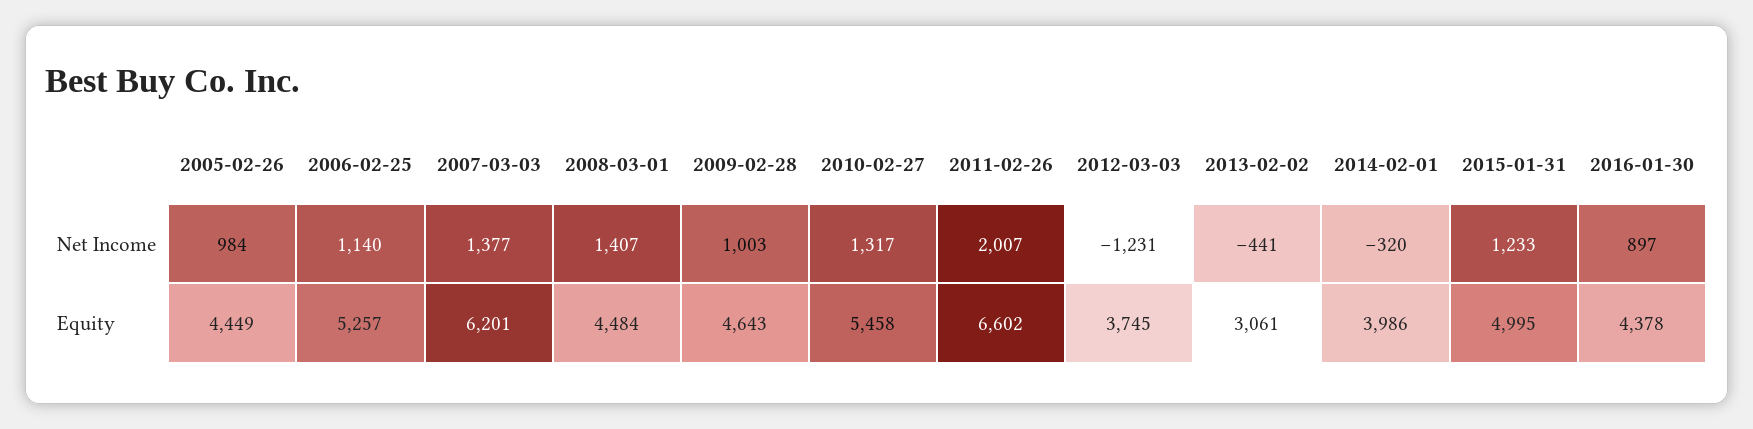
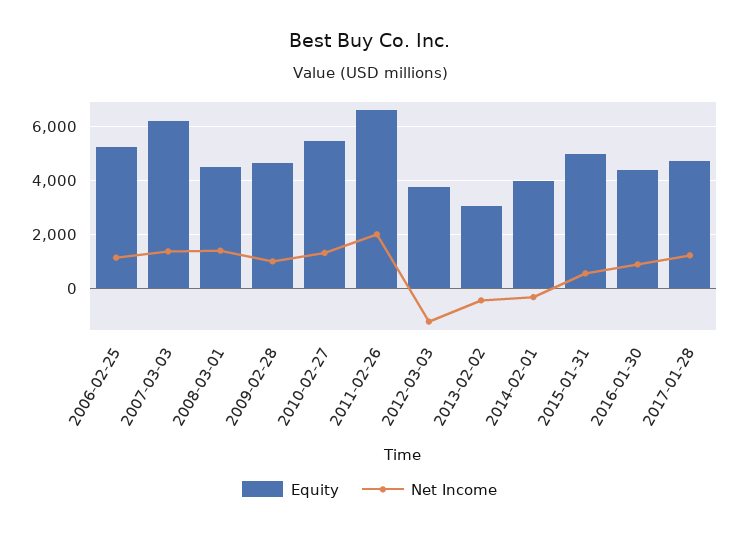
Net Income, 2005-02-26: 984 -> none
Net Income, 2015-01-31: 1233 -> 500
Equity, 2005-02-26: 4449 -> none
Equity, 2017-01-28: none -> 4750
Net Income, 2017-01-28: none -> 1250

